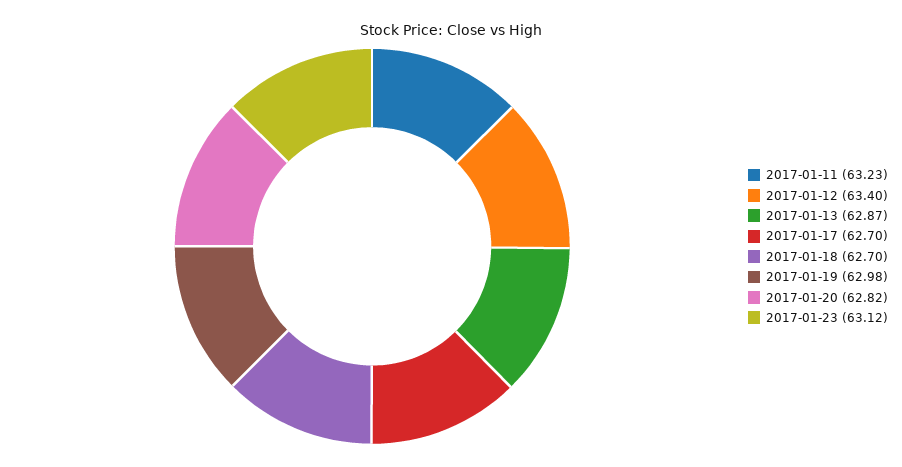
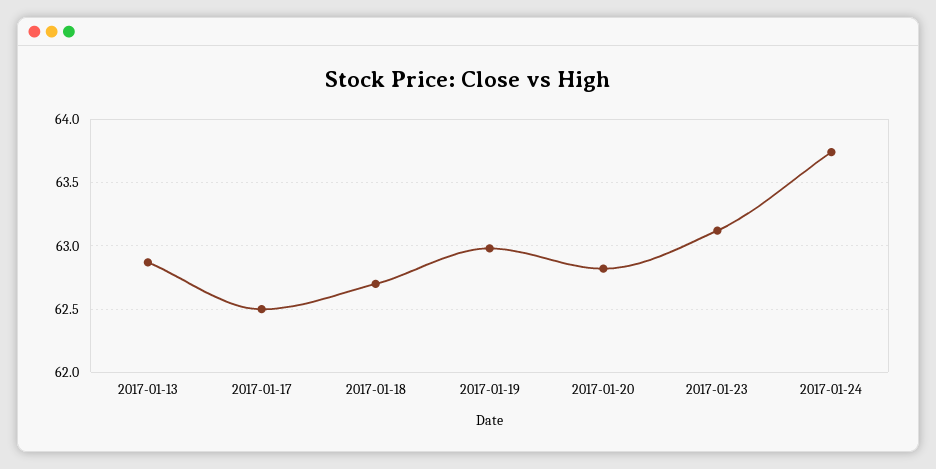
2017-01-11: 63.23 -> none
2017-01-12: 63.4 -> none
2017-01-17: 62.7 -> 62.5
2017-01-24: none -> 63.75

